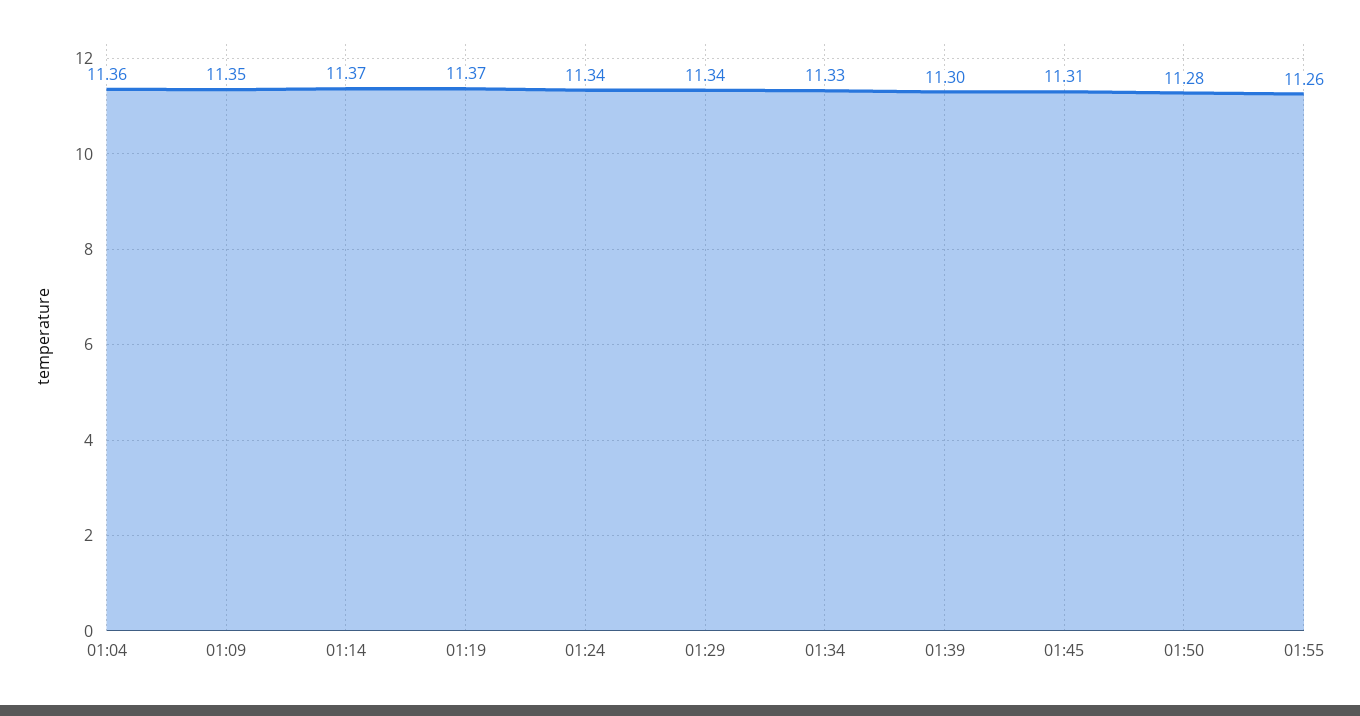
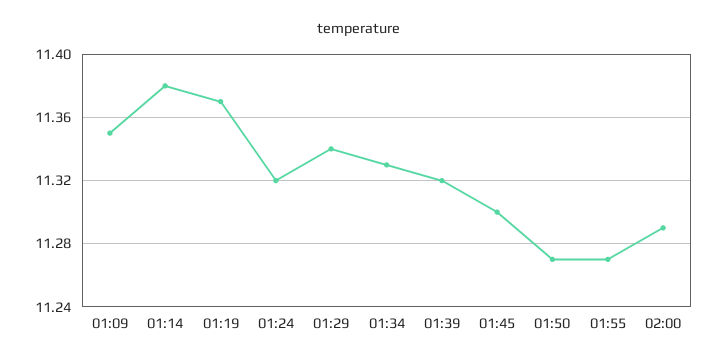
01:04: 11.36 -> none
01:14: 11.37 -> 11.38
01:24: 11.34 -> 11.32
01:39: 11.3 -> 11.32
01:45: 11.31 -> 11.3
01:50: 11.28 -> 11.27
01:55: 11.26 -> 11.27
02:00: none -> 11.29

